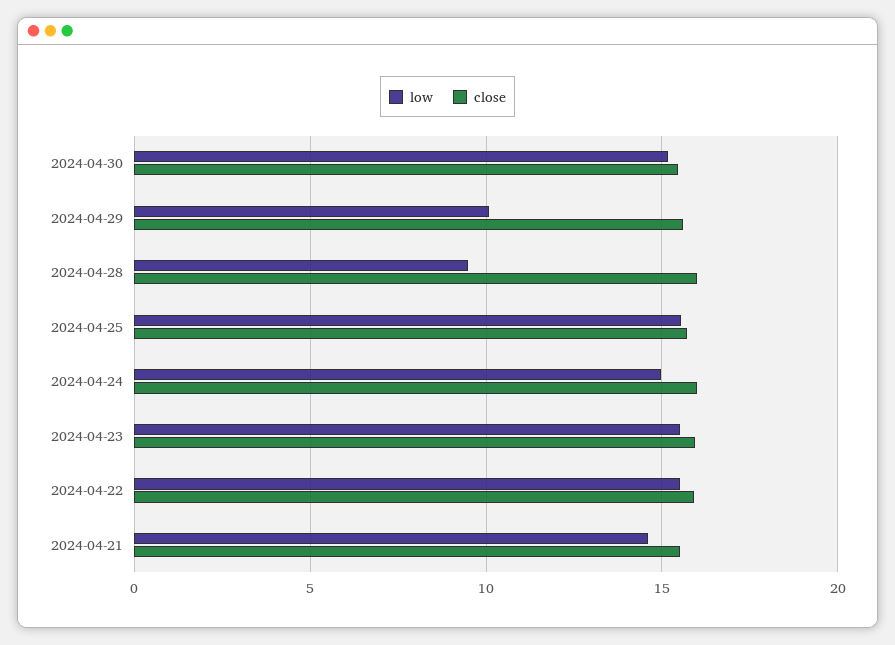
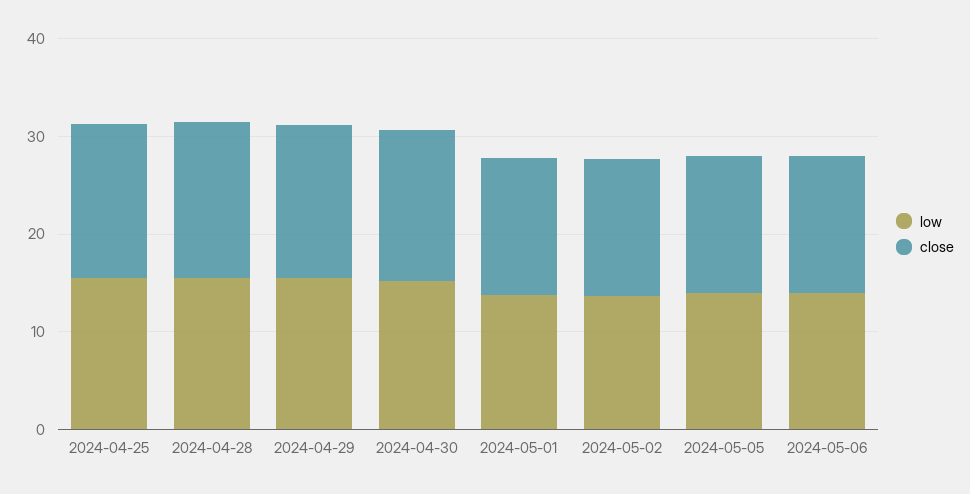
low, 2024-04-29: 10 -> 16
low, 2024-04-28: 9.5 -> 16
low, 2024-04-24: 15 -> none
close, 2024-04-24: 16 -> none
low, 2024-04-23: 15.5 -> none
close, 2024-04-23: 16 -> none
low, 2024-04-22: 15.5 -> none
close, 2024-04-22: 16 -> none
low, 2024-04-21: 14.5 -> none
close, 2024-04-21: 15.5 -> none
low, 2024-05-01: none -> 14
close, 2024-05-01: none -> 14
low, 2024-05-02: none -> 14
close, 2024-05-02: none -> 14
low, 2024-05-05: none -> 14
close, 2024-05-05: none -> 14
low, 2024-05-06: none -> 14
close, 2024-05-06: none -> 14

